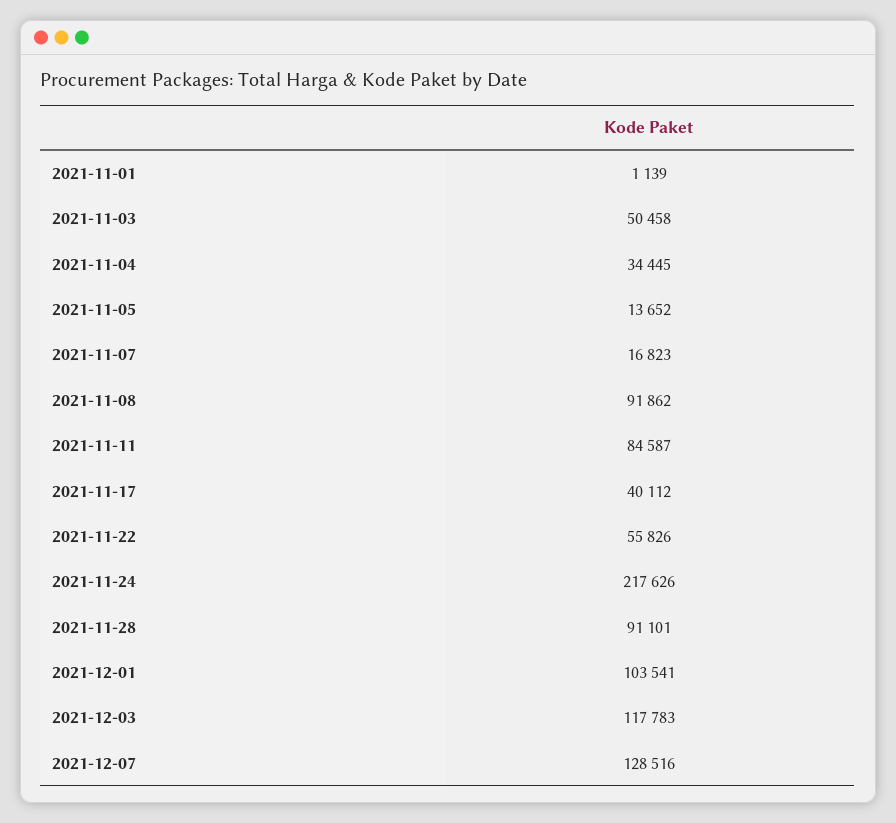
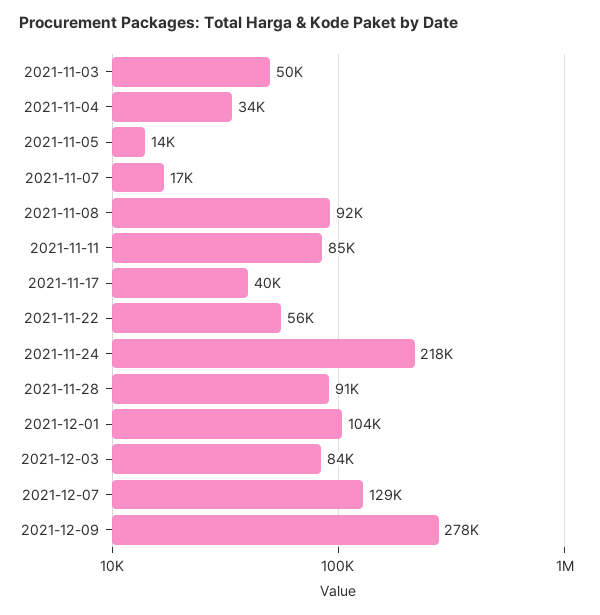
2021-11-01: 1139 -> none
2021-12-03: 117783 -> 84000
2021-12-09: none -> 278000

